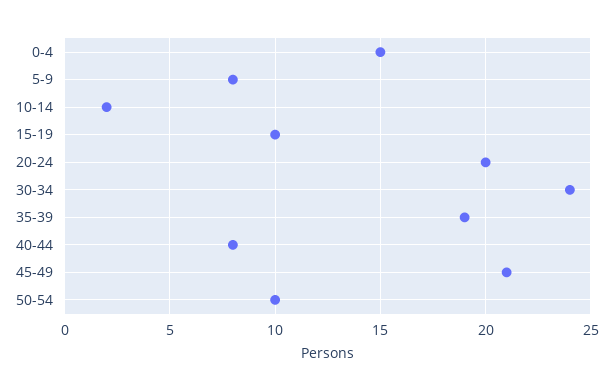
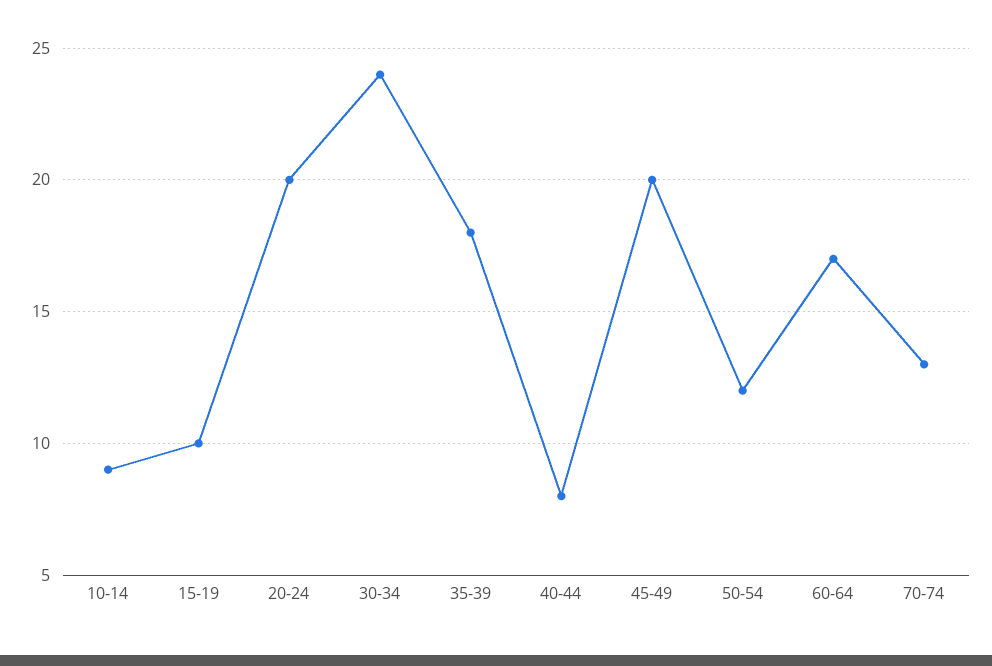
0-4: 15 -> none
5-9: 8 -> none
10-14: 2 -> 9
35-39: 19 -> 18
45-49: 21 -> 20
50-54: 10 -> 12
60-64: none -> 17
70-74: none -> 13

